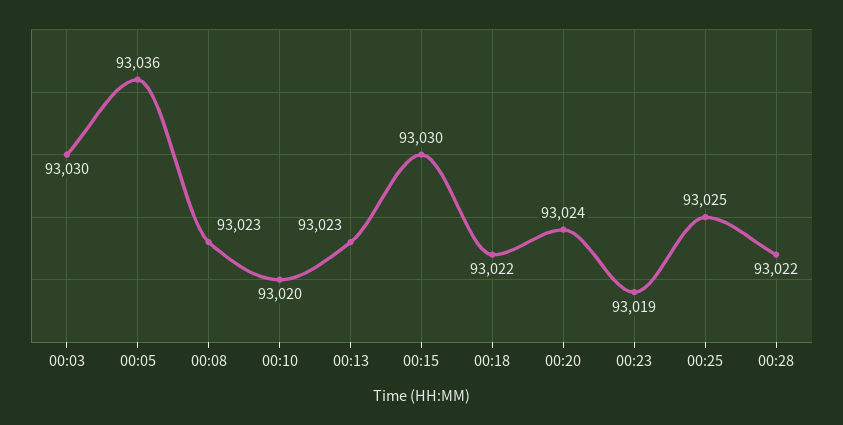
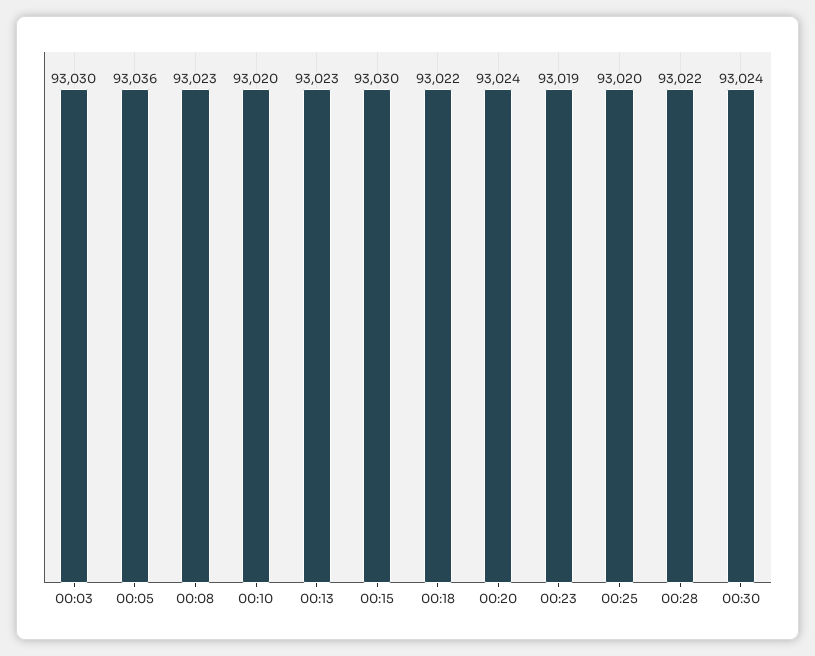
00:25: 93025 -> 93020
00:30: none -> 93024

